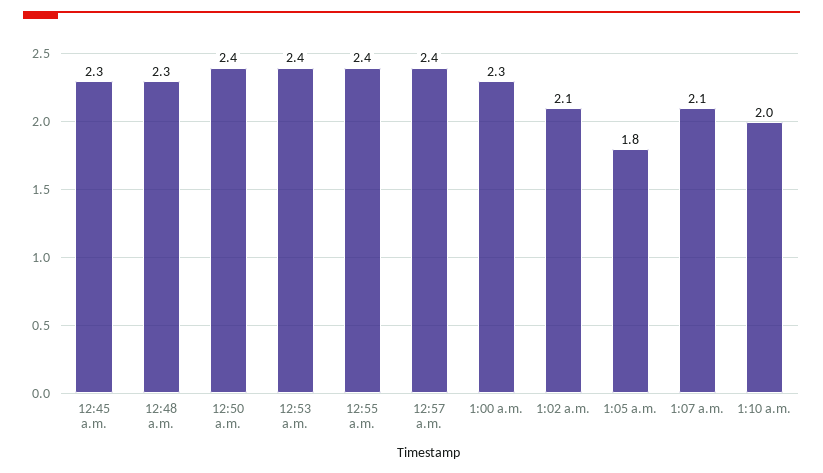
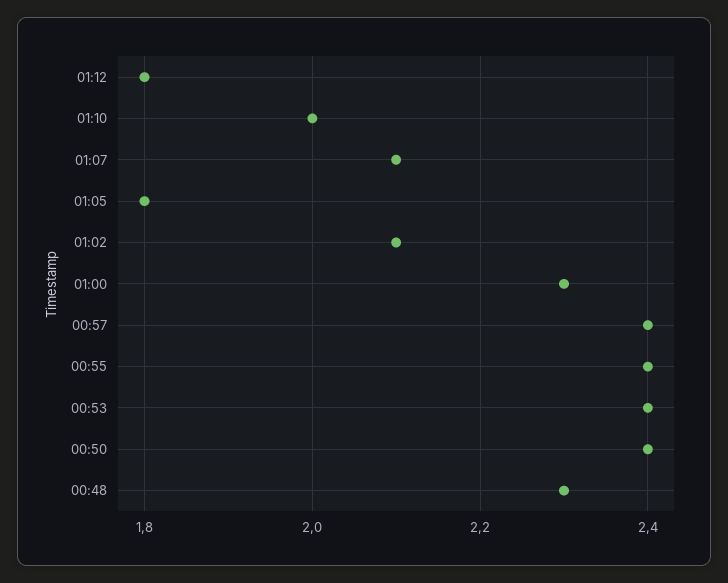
12:45 a.m.: 2.3 -> none
01:12: none -> 1.8

